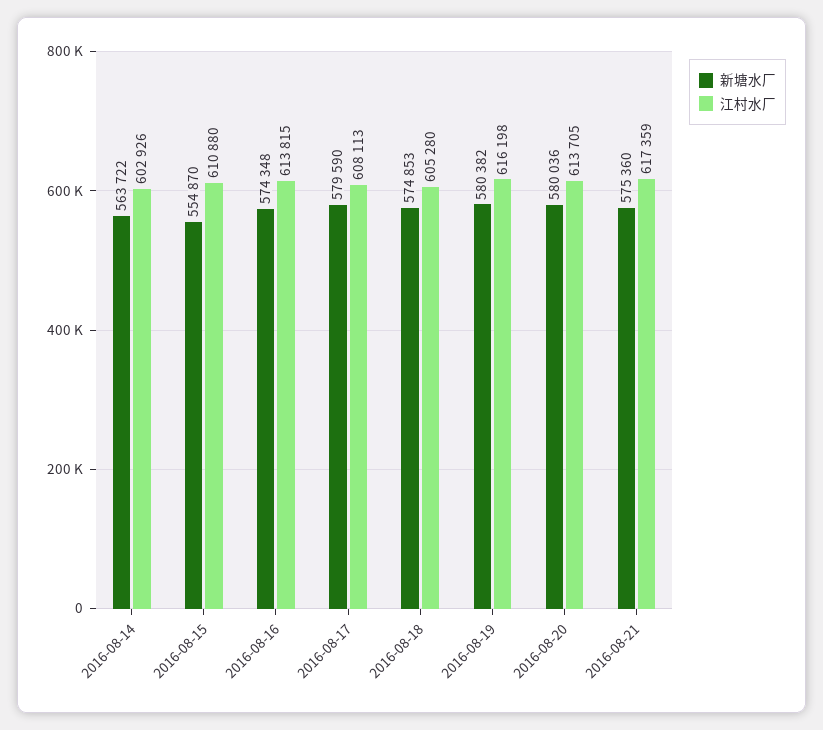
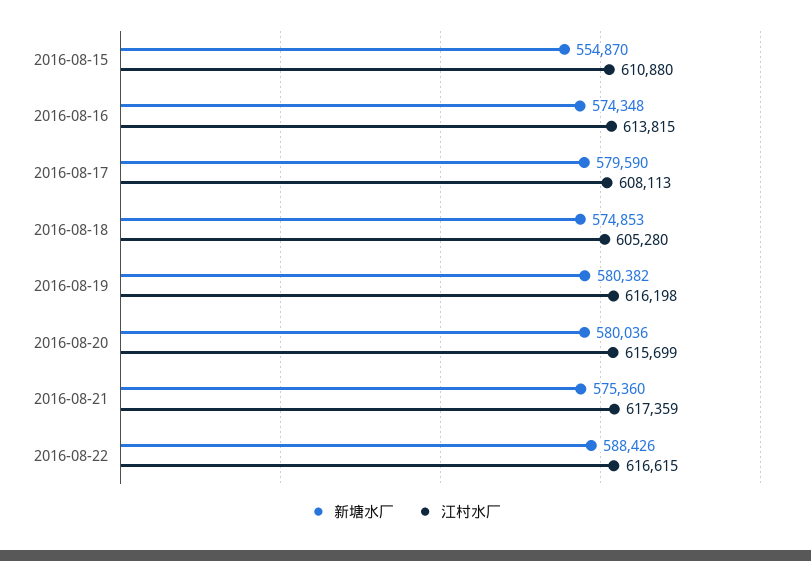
新塘水厂, 2016-08-14: 563722 -> none
江村水厂, 2016-08-14: 602926 -> none
江村水厂, 2016-08-20: 613705 -> 615699
新塘水厂, 2016-08-22: none -> 588426
江村水厂, 2016-08-22: none -> 616615

